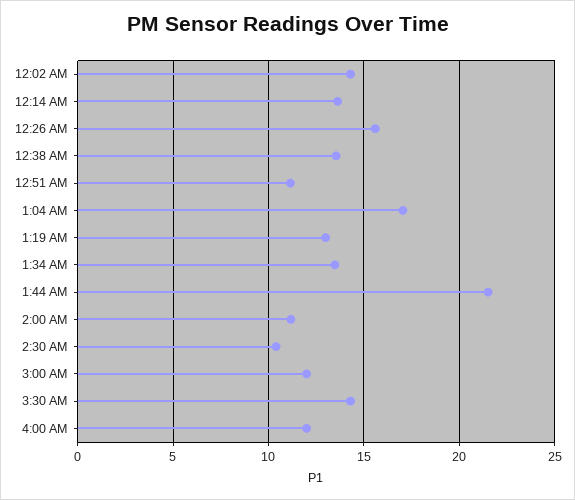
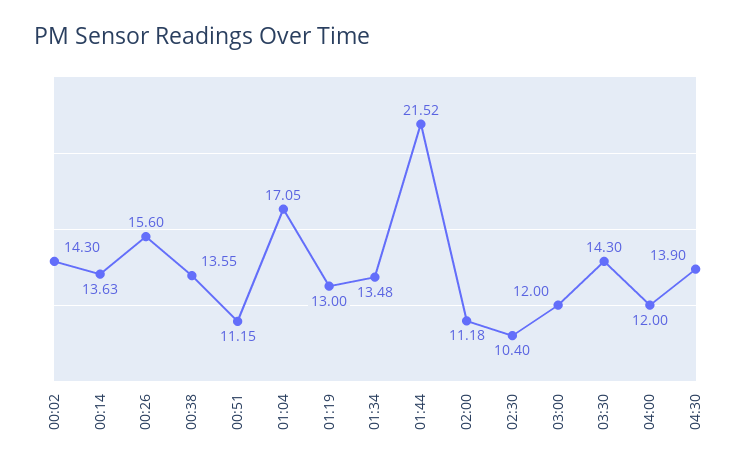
04:30: none -> 13.9

